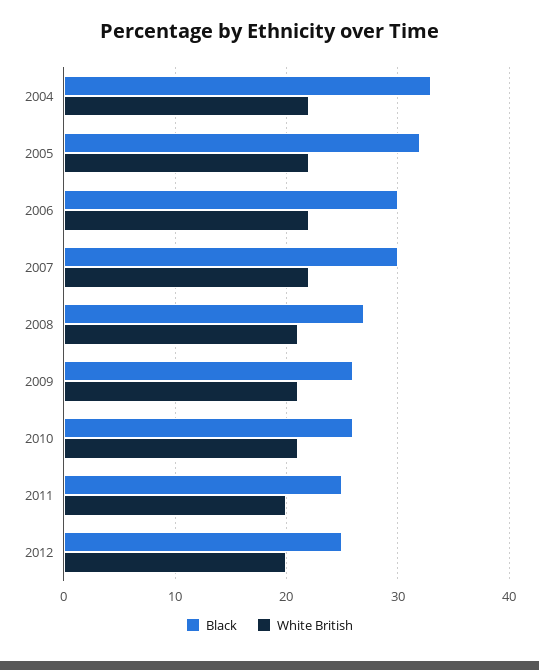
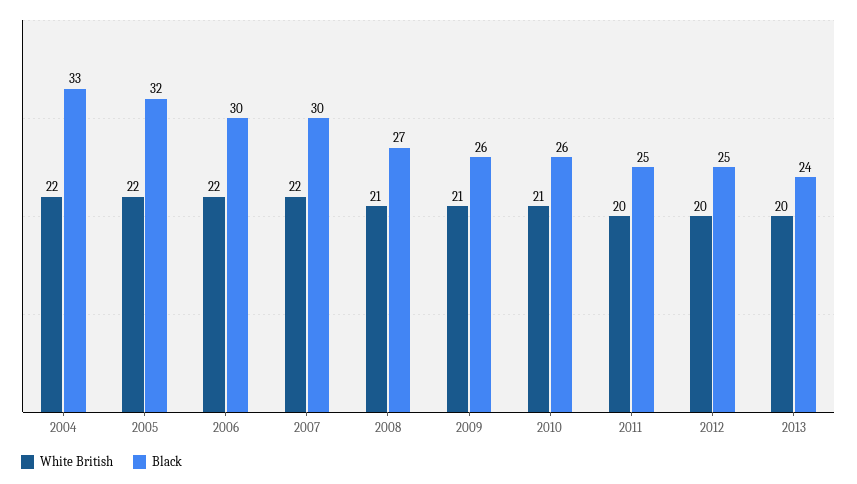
White British, 2013: none -> 20
Black, 2013: none -> 24

